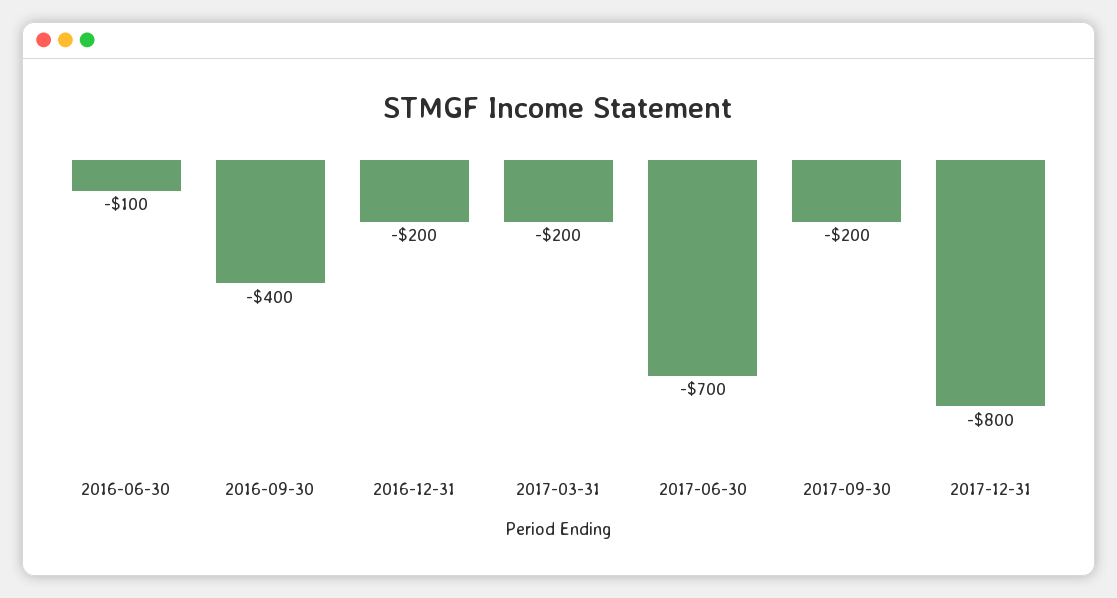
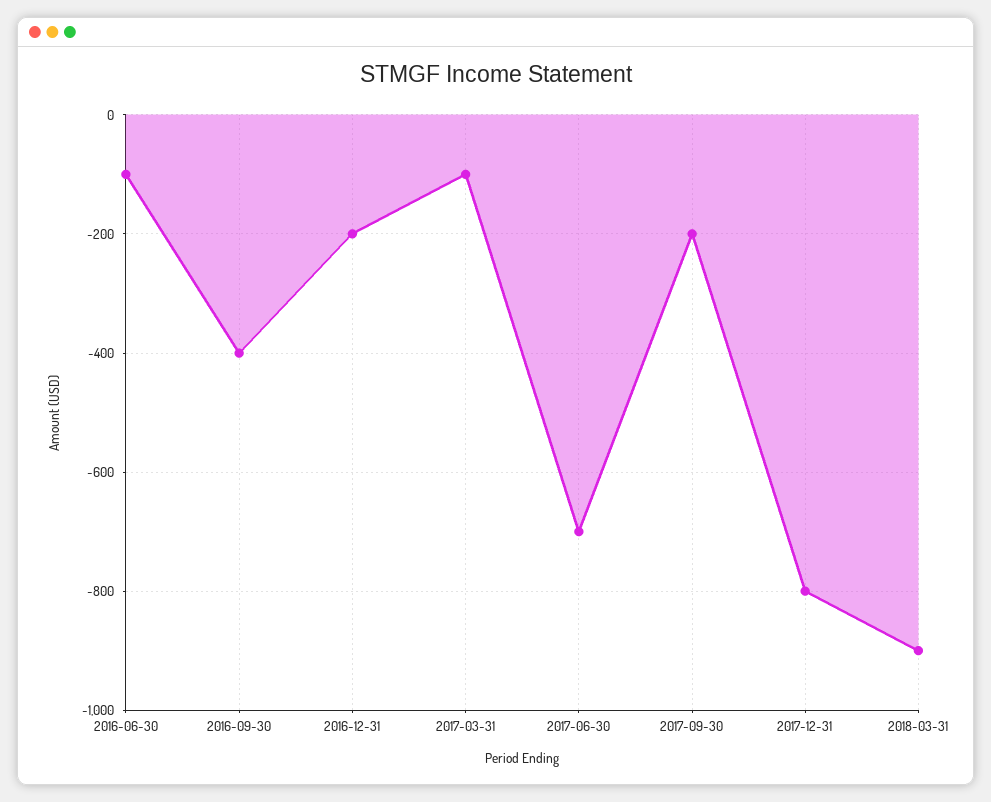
2017-03-31: -200 -> -100
2018-03-31: none -> -900

